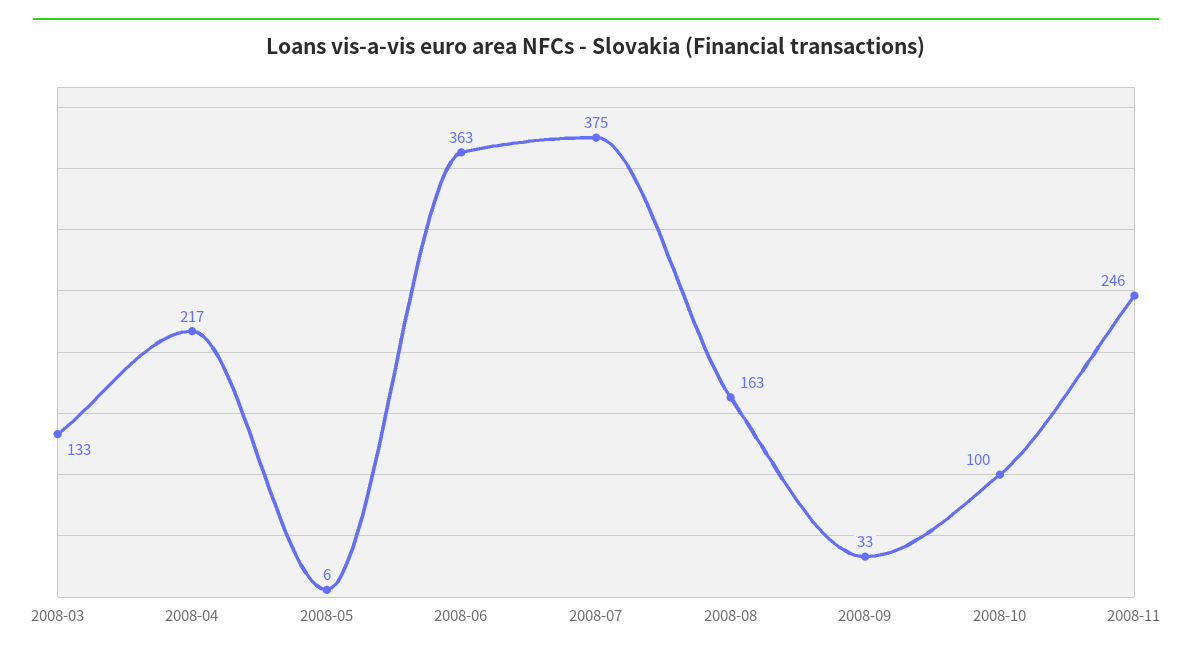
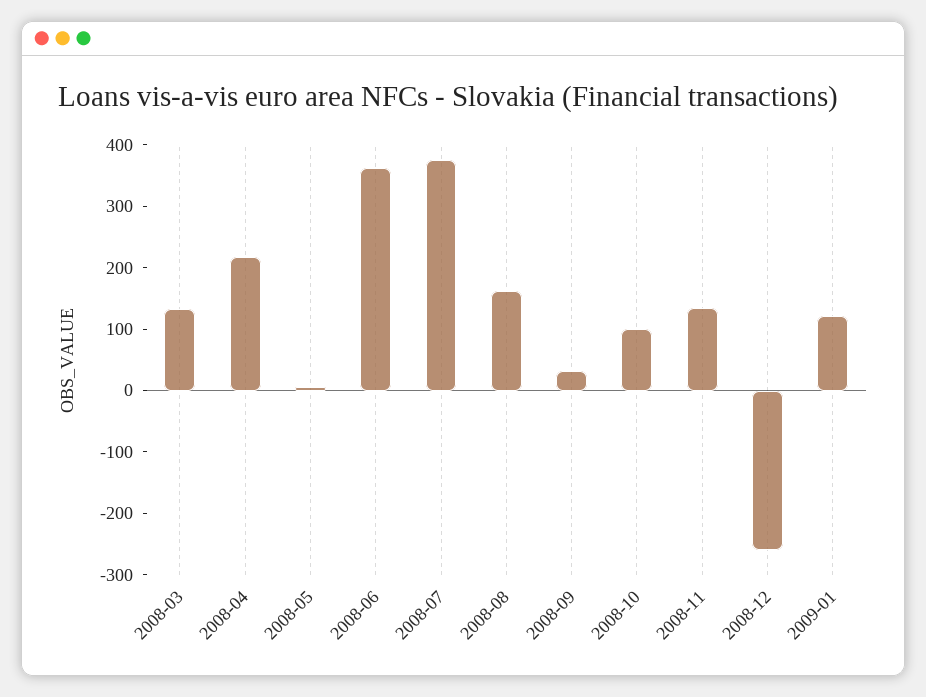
2008-11: 246 -> 140
2008-12: none -> -260
2009-01: none -> 120

